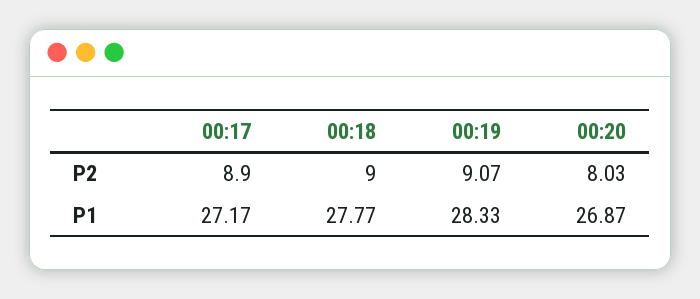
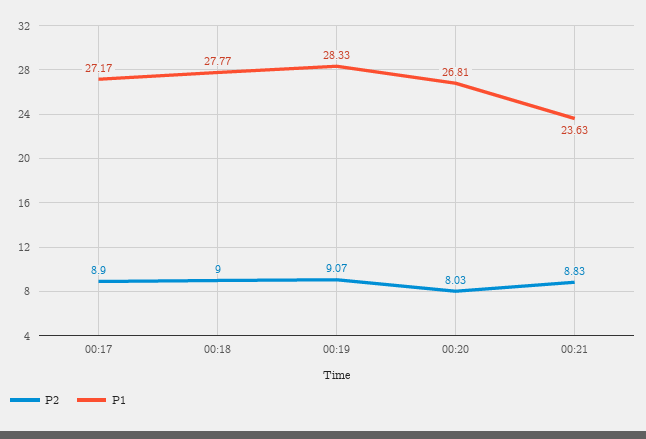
P1, 00:20: 26.87 -> 26.81
P2, 00:21: none -> 8.83
P1, 00:21: none -> 23.63

